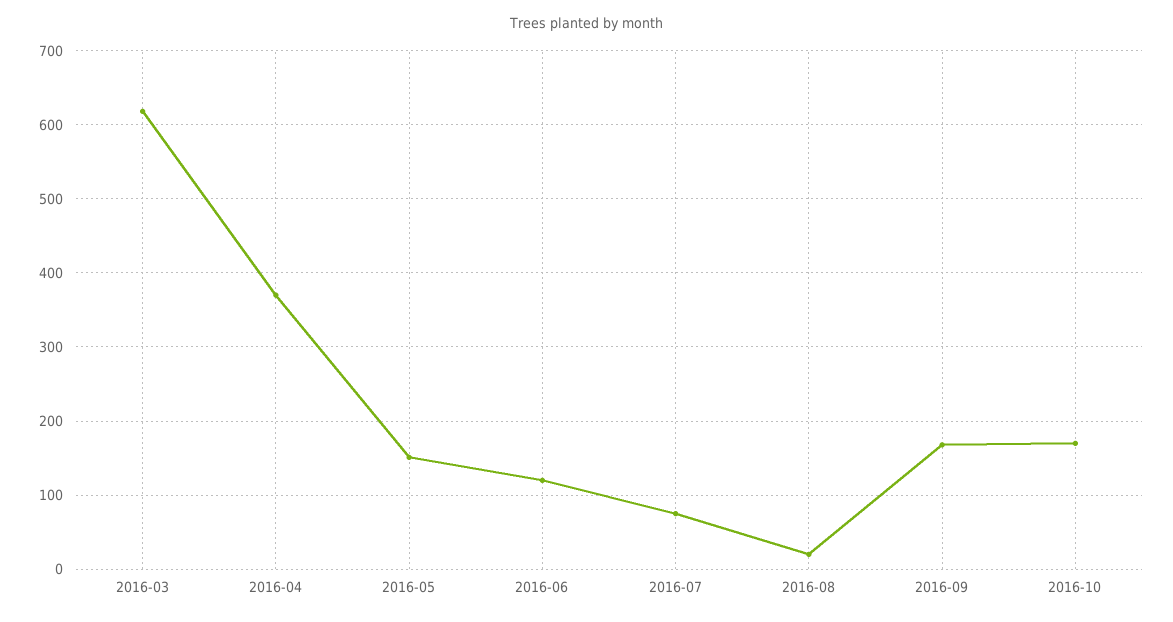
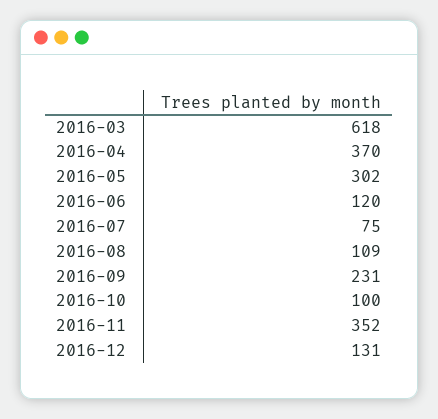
2016-05: 150 -> 302
2016-08: 20 -> 109
2016-09: 170 -> 231
2016-10: 170 -> 100
2016-11: none -> 352
2016-12: none -> 131

